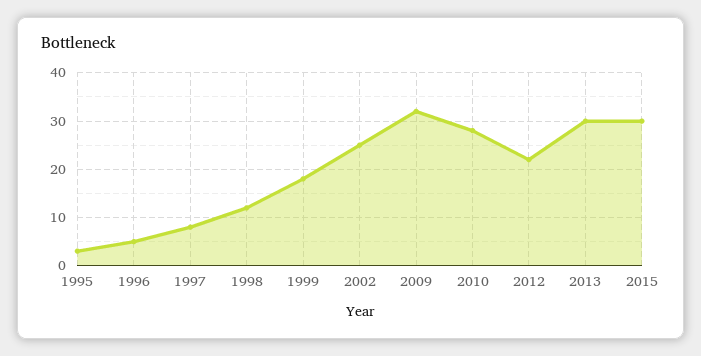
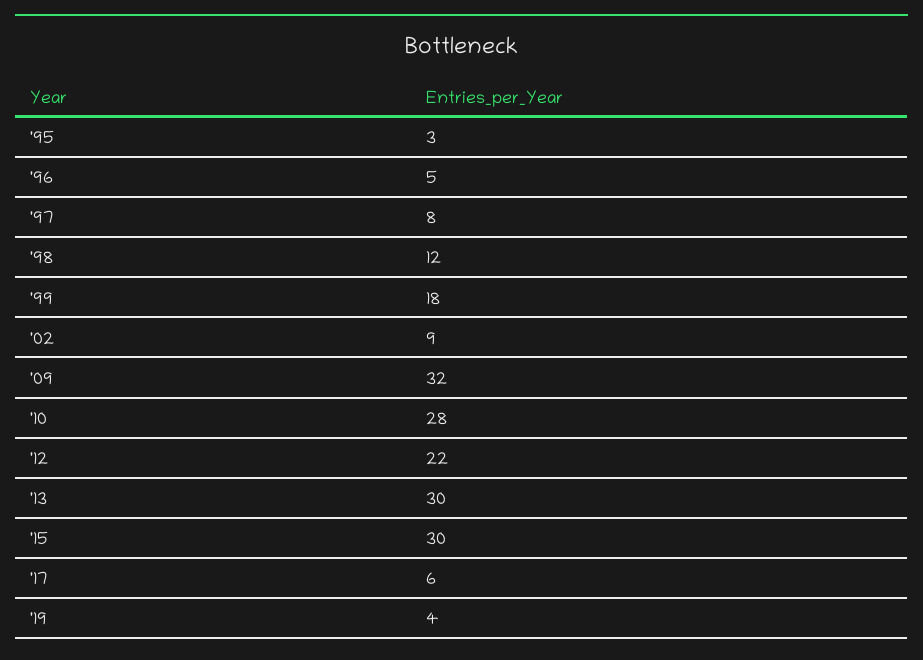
2002: 25 -> 9
'17: none -> 6
'19: none -> 4

